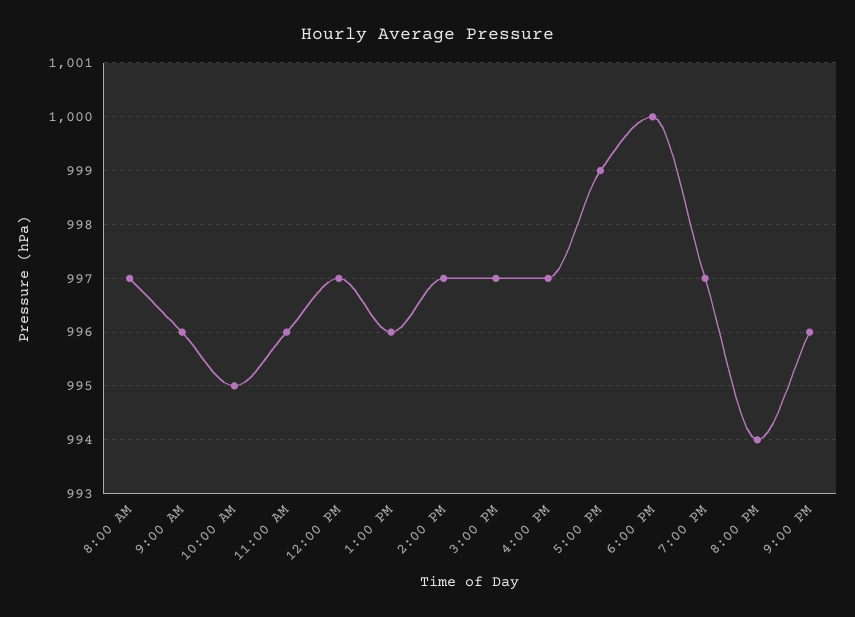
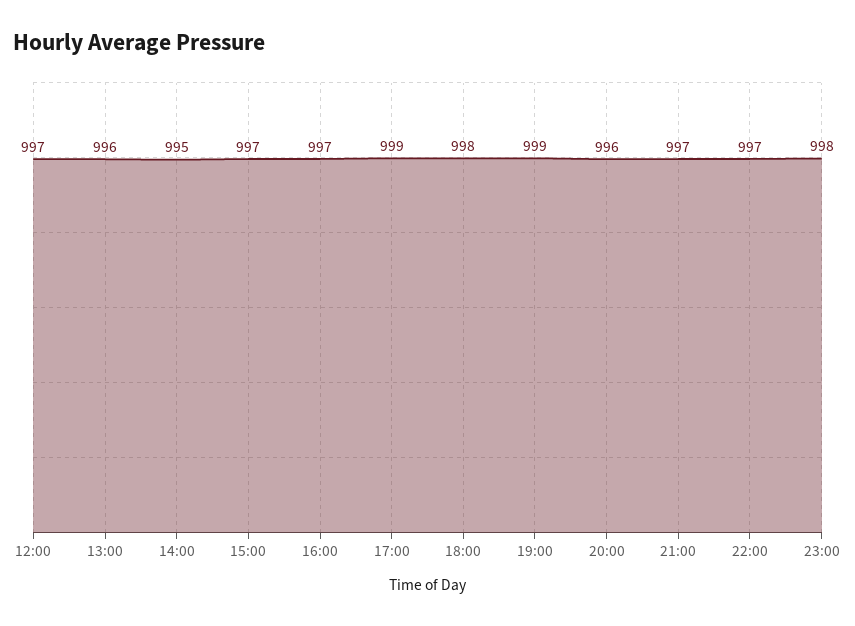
8:00 AM: 997 -> none
9:00 AM: 996 -> none
10:00 AM: 995 -> none
11:00 AM: 996 -> none
2:00 PM: 997 -> 995
6:00 PM: 1000 -> 998
7:00 PM: 997 -> 999
8:00 PM: 994 -> 996
9:00 PM: 996 -> 997
22:00: none -> 997
23:00: none -> 998

